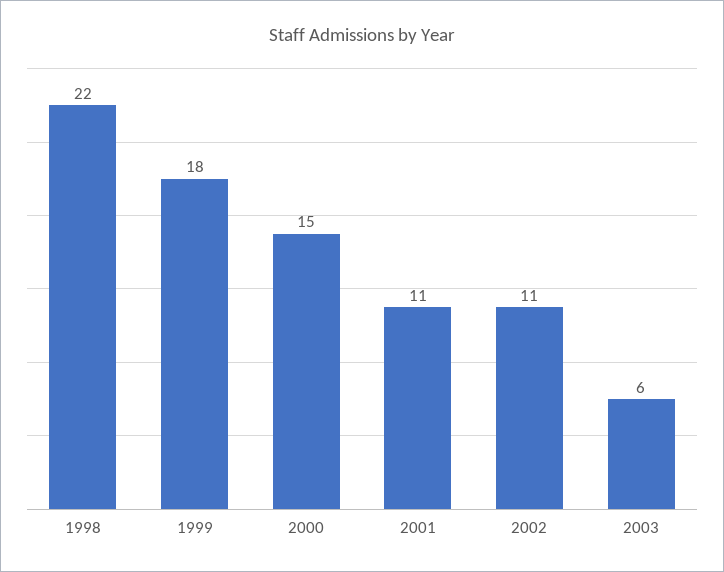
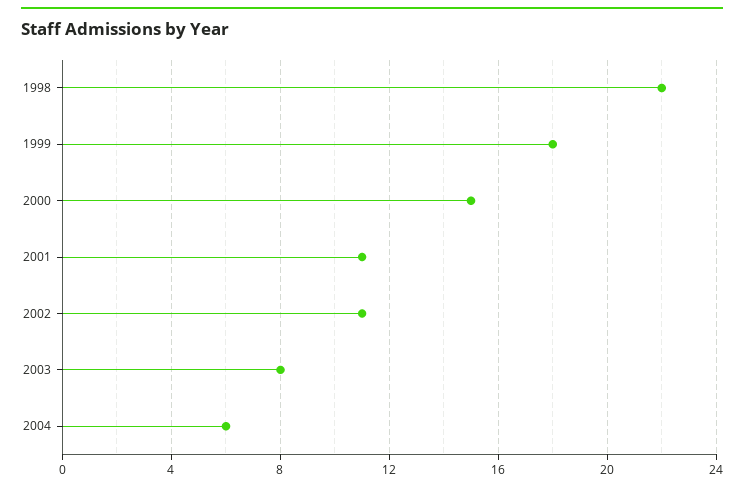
2003: 6 -> 8
2004: none -> 6

